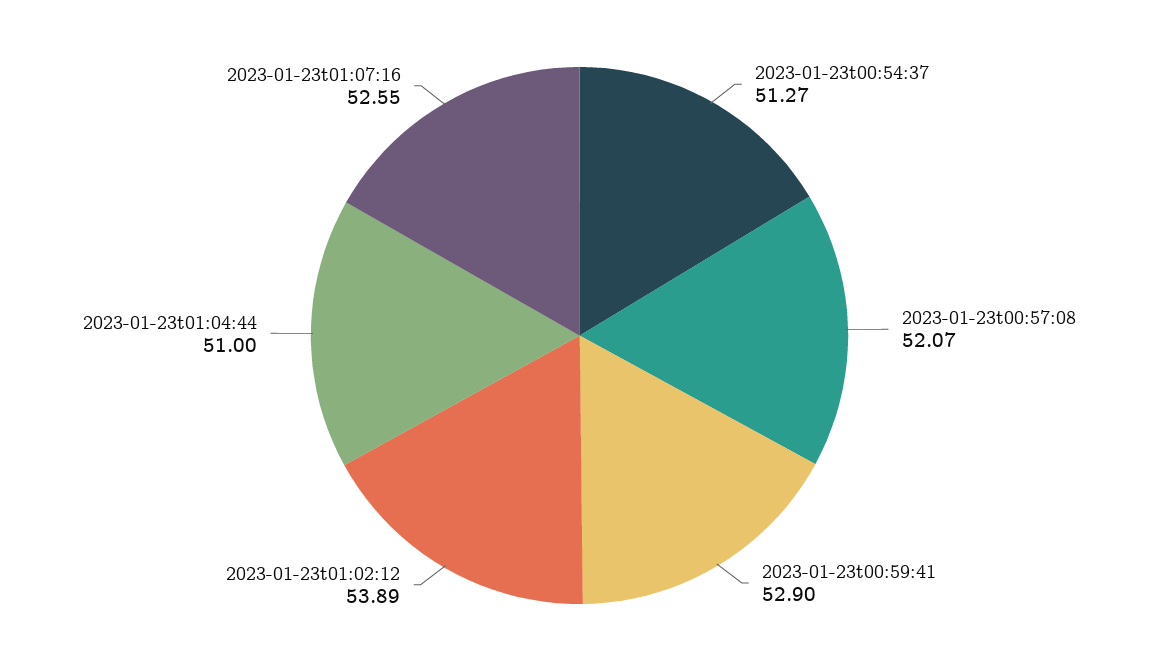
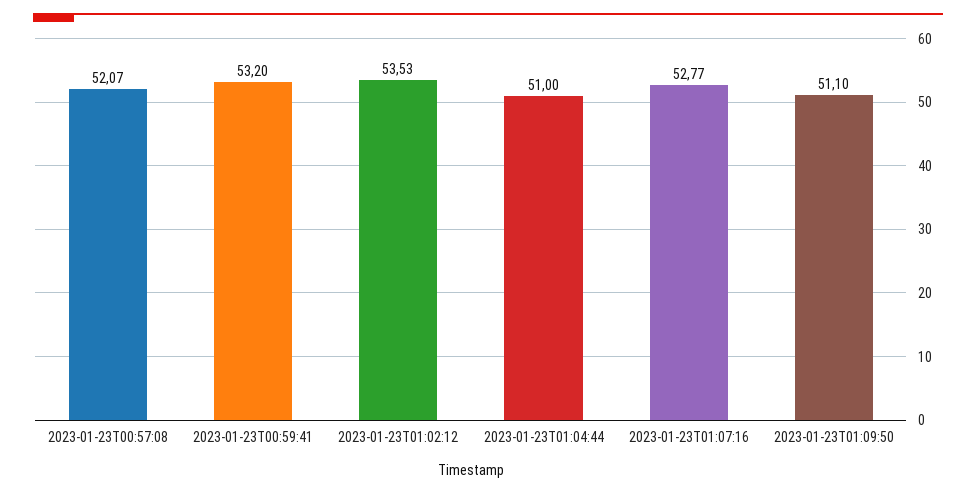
2023-01-23t00:54:37: 51.27 -> none
2023-01-23t00:59:41: 52.9 -> 53.2
2023-01-23t01:02:12: 53.89 -> 53.53
2023-01-23t01:07:16: 52.55 -> 52.77
2023-01-23T01:09:50: none -> 51.1

